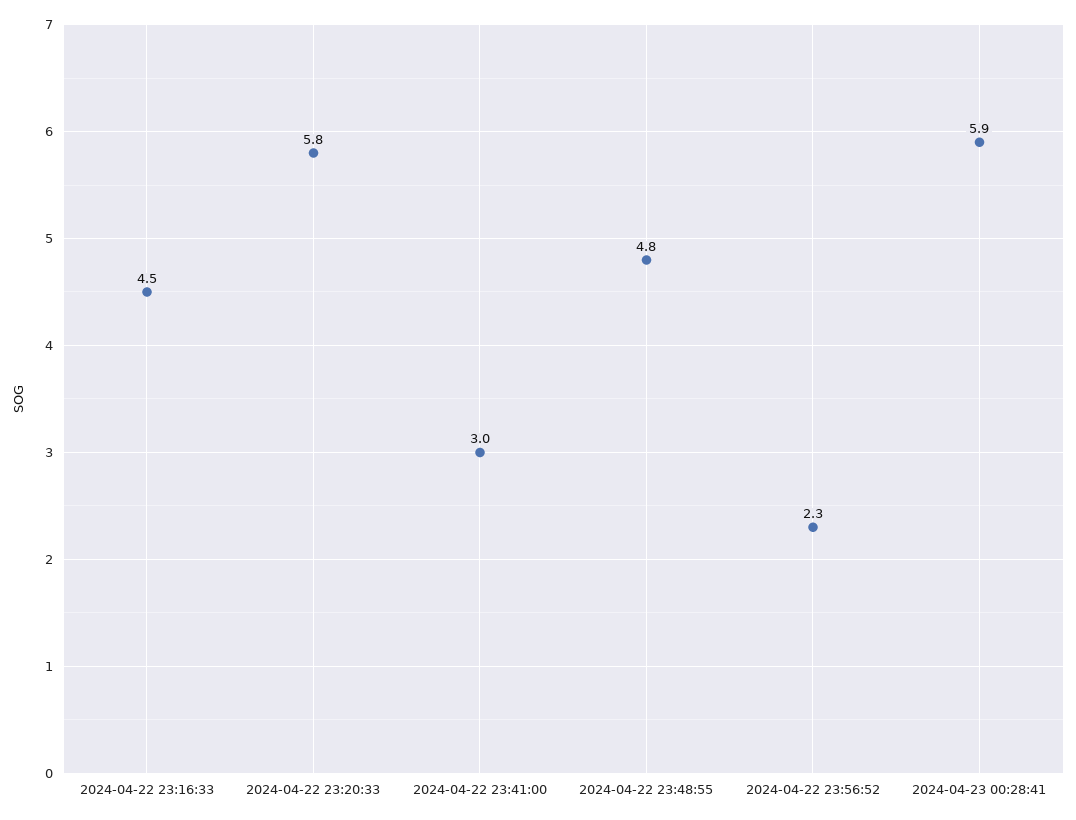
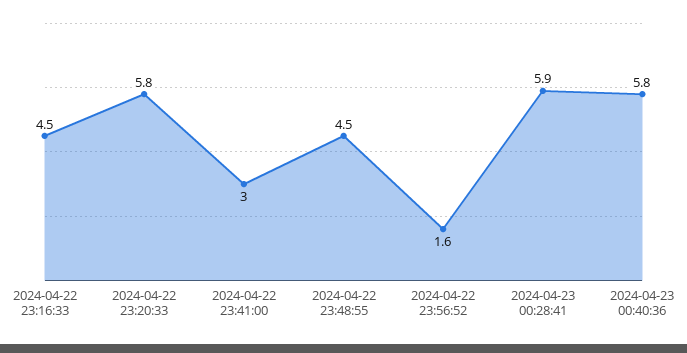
2024-04-22 23:48:55: 4.8 -> 4.5
2024-04-22 23:56:52: 2.3 -> 1.6
2024-04-23 00:40:36: none -> 5.8

